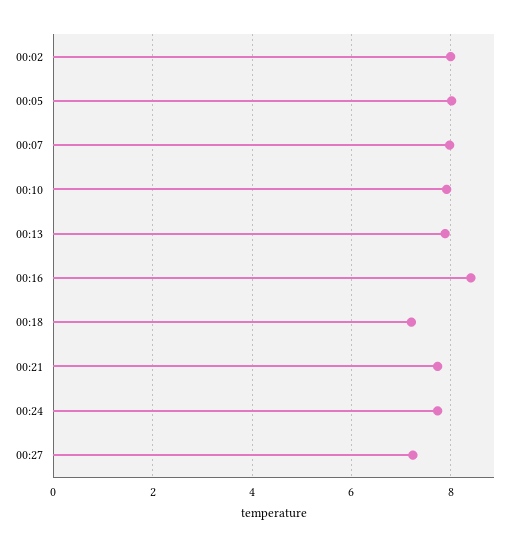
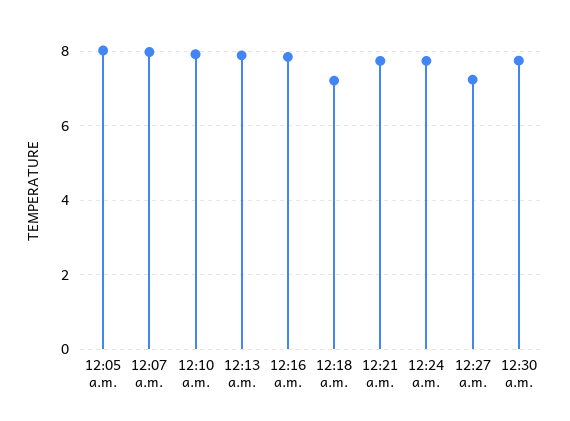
00:02: 8 -> none
00:16: 8.4 -> 7.8
12:30 a.m.: none -> 7.8

